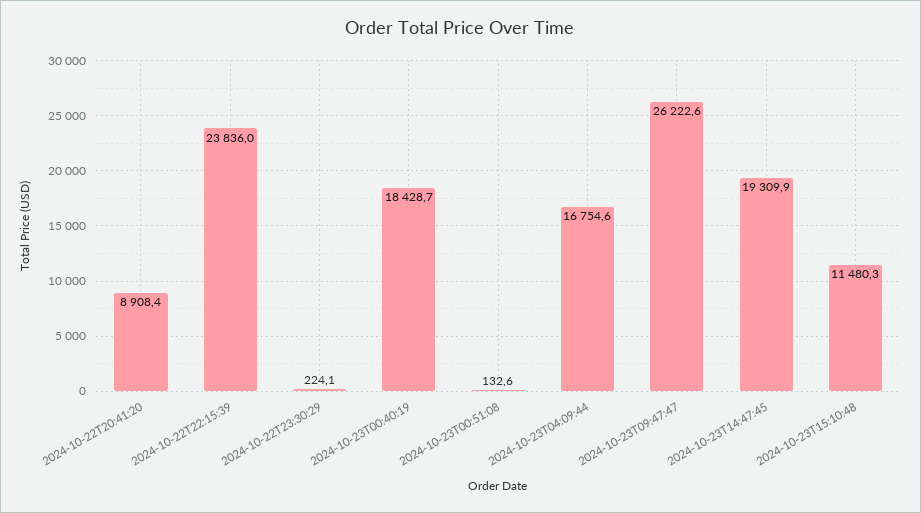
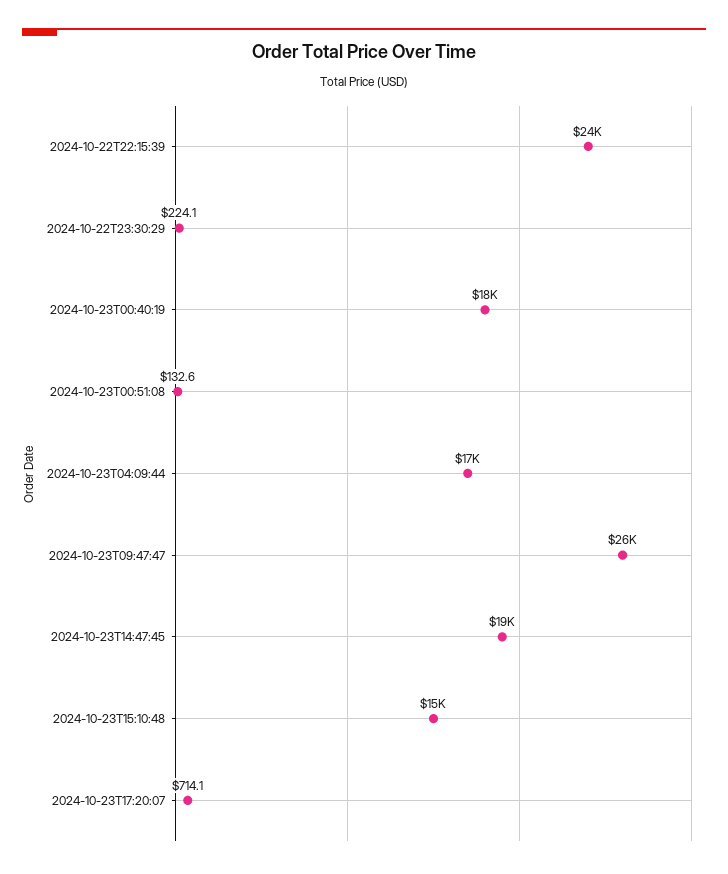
2024-10-22T20:41:20: 8908.4 -> none
2024-10-23T15:10:48: 11480.3 -> 15000
2024-10-23T17:20:07: none -> 714.1

